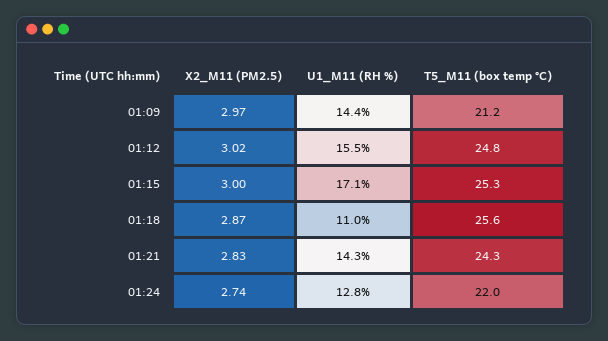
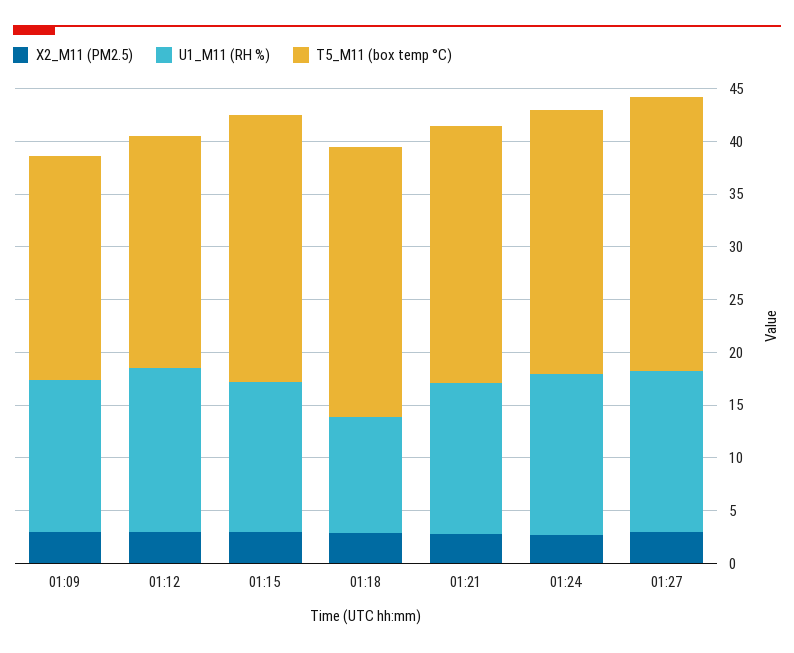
T5_M11 (box temp °C), 01:12: 24.8 -> 22
U1_M11 (RH %), 01:15: 17.1 -> 14
U1_M11 (RH %), 01:24: 12.8 -> 15
T5_M11 (box temp °C), 01:24: 22 -> 25
X2_M11 (PM2.5), 01:27: none -> 3
U1_M11 (RH %), 01:27: none -> 15
T5_M11 (box temp °C), 01:27: none -> 26

